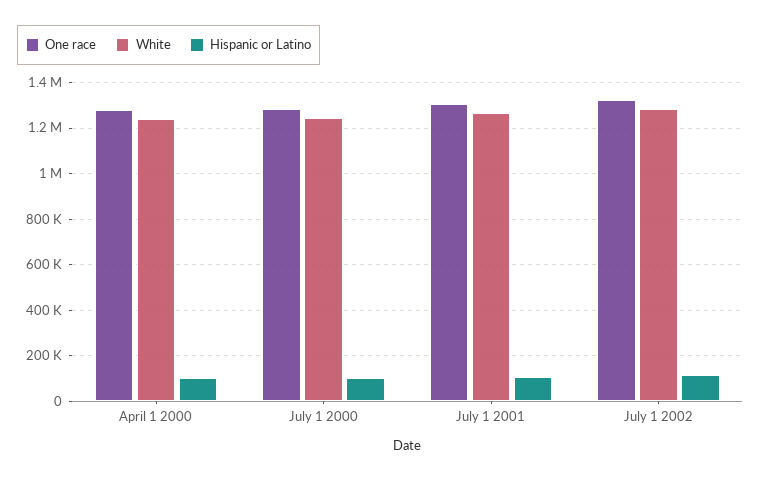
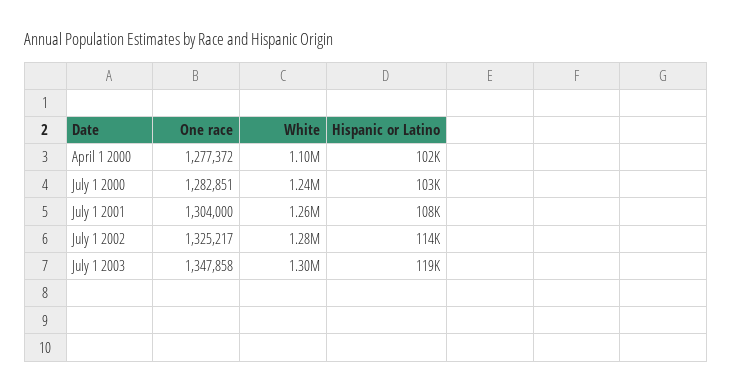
White, April 1 2000: 1250000 -> 1100000
One race, July 1 2003: none -> 1347858
White, July 1 2003: none -> 1300000
Hispanic or Latino, July 1 2003: none -> 119000

